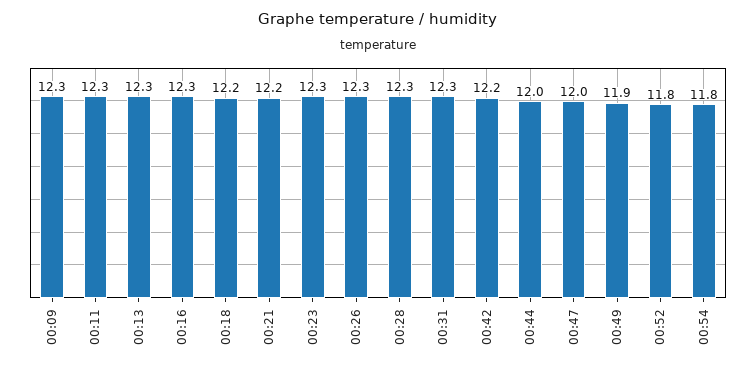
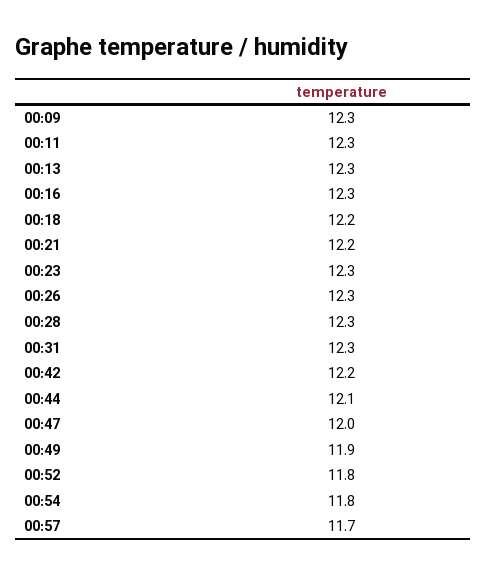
00:44: 12 -> 12.1
00:57: none -> 11.7

